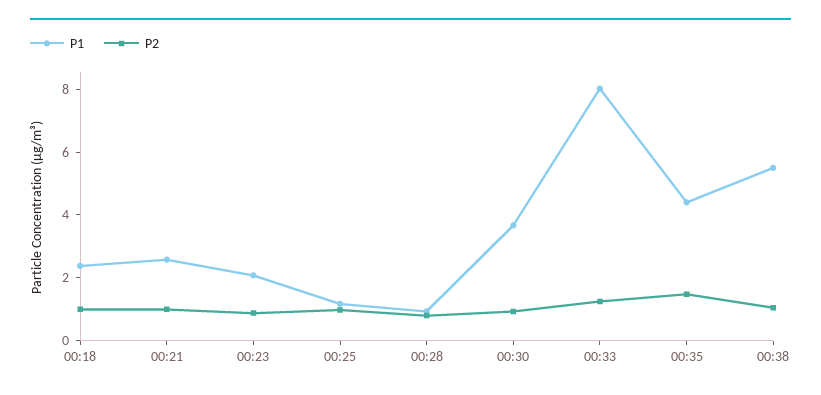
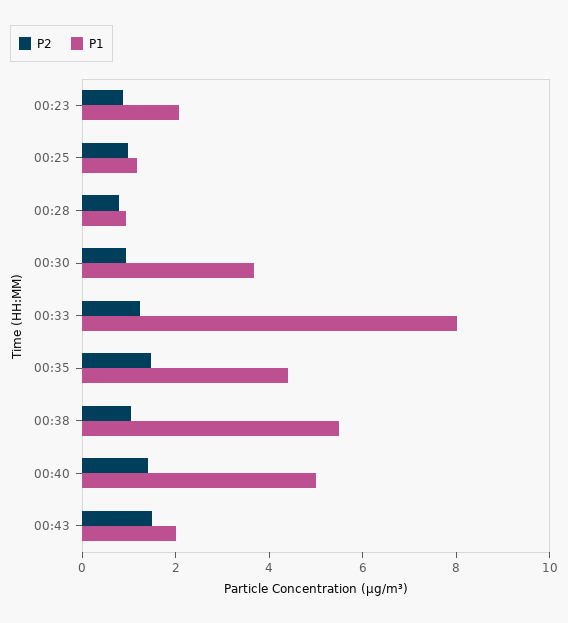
P1, 00:18: 2.5 -> none
P2, 00:18: 1 -> none
P1, 00:21: 2.5 -> none
P2, 00:21: 1 -> none
P2, 00:40: none -> 1.5
P1, 00:40: none -> 5
P2, 00:43: none -> 1.5
P1, 00:43: none -> 2

